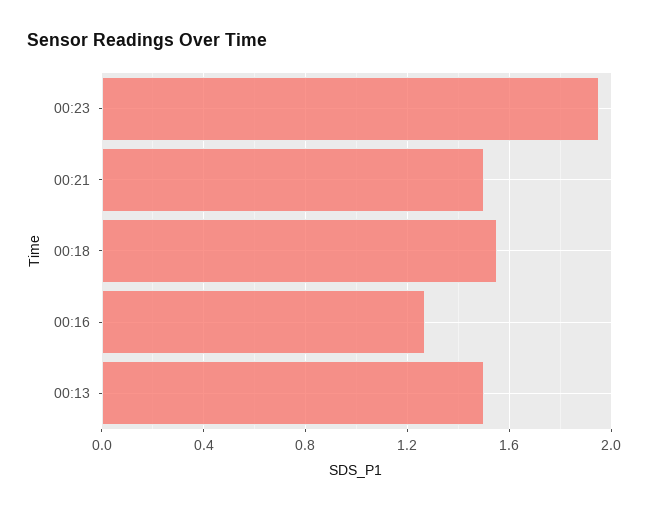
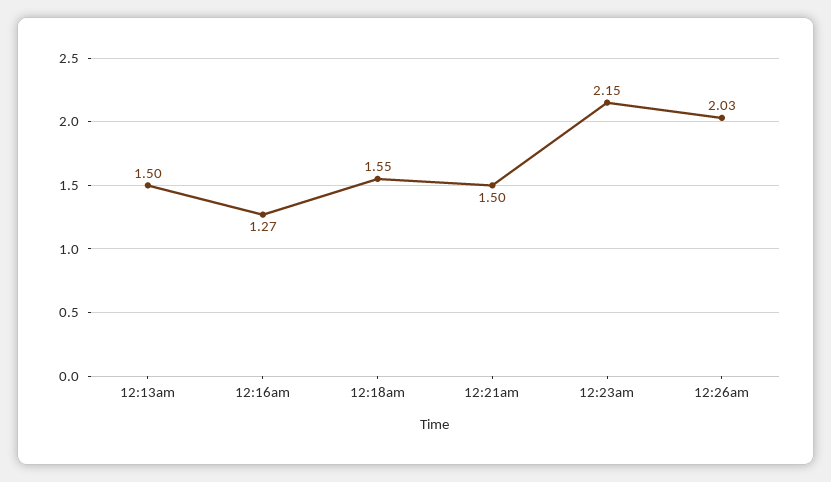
00:23: 1.95 -> 2.15
12:26am: none -> 2.03

